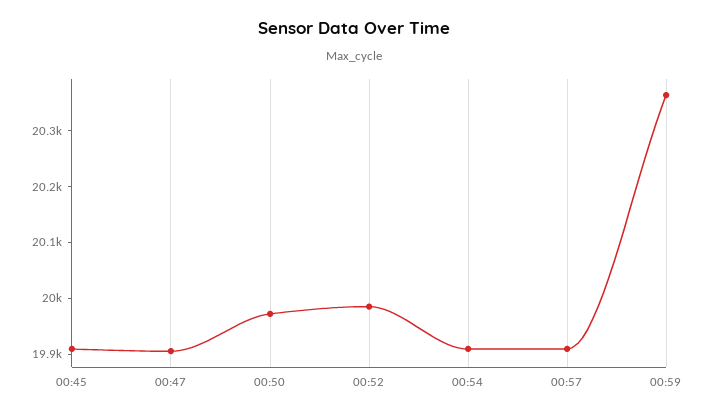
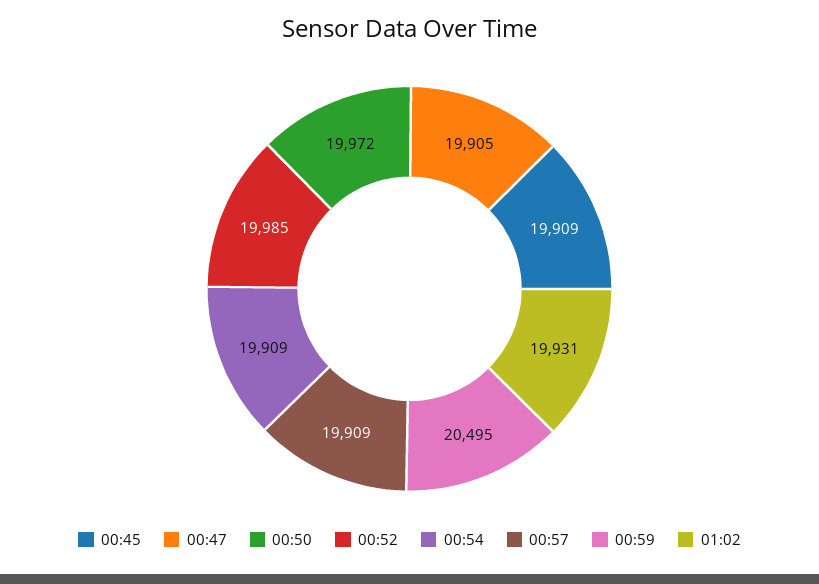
00:59: 20360 -> 20495
01:02: none -> 19931

